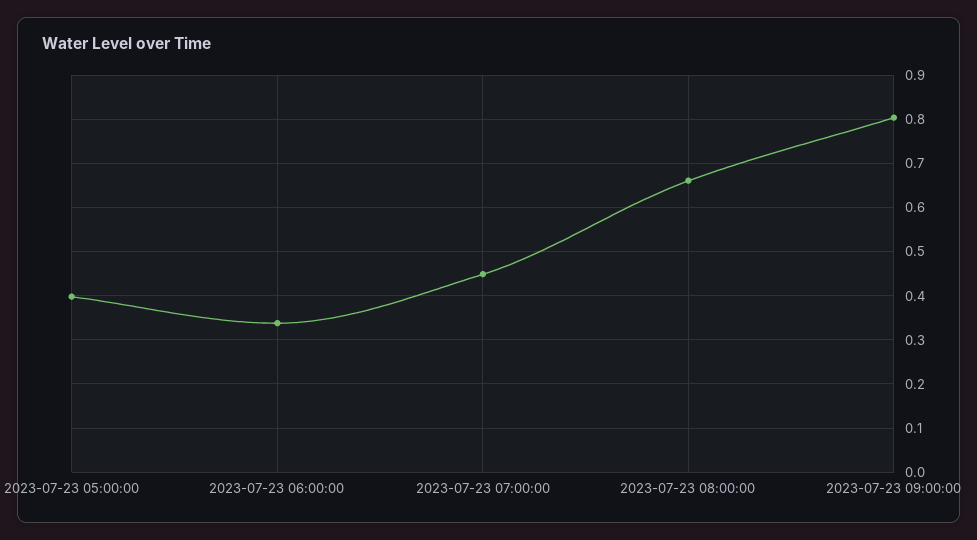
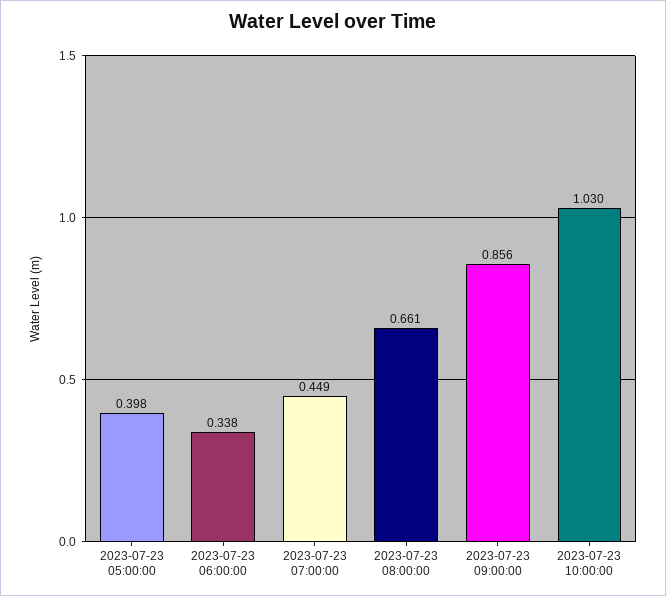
2023-07-23 09:00:00: 0.8 -> 0.856
2023-07-23 10:00:00: none -> 1.03

